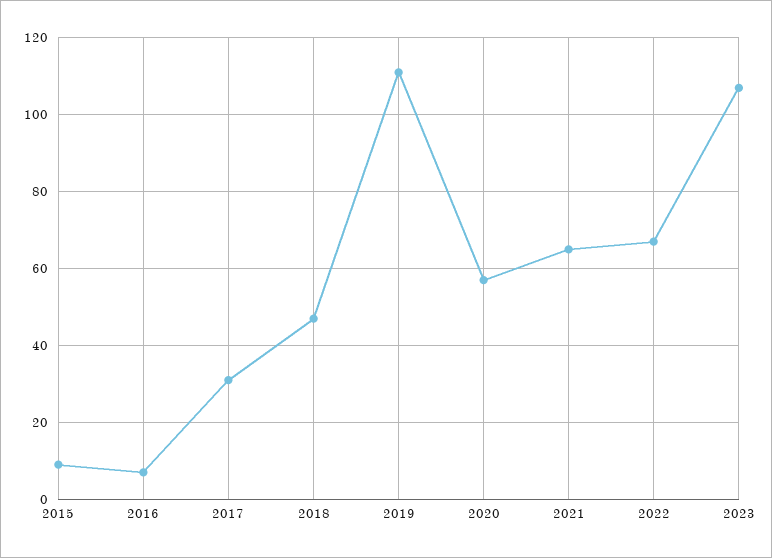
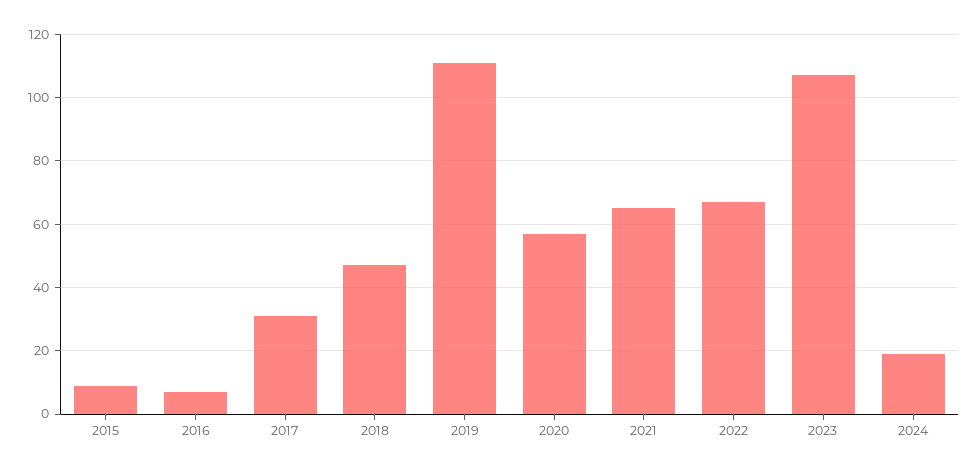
2024: none -> 20

